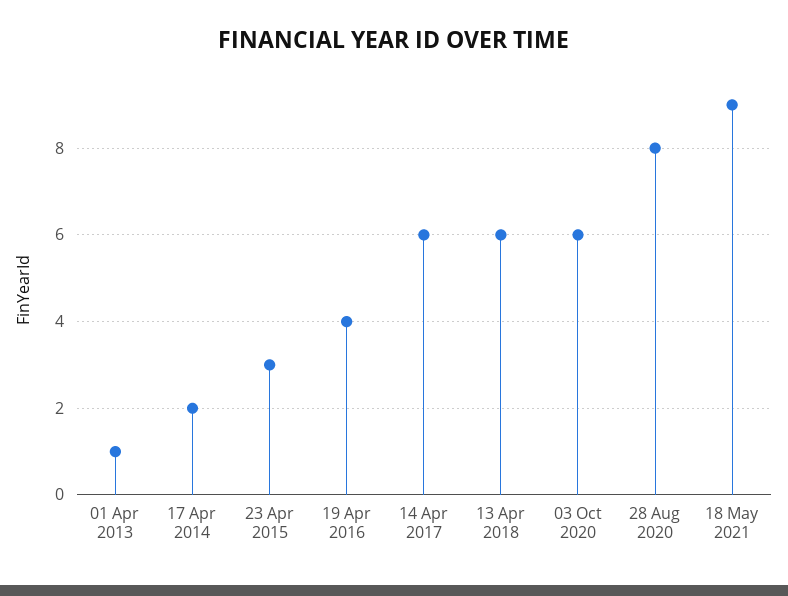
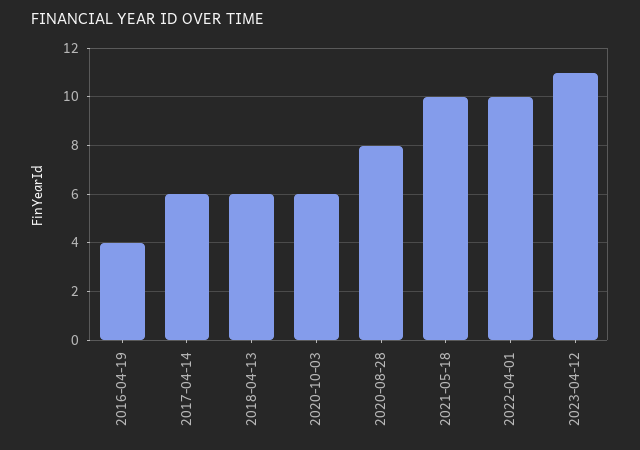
01 Apr 2013: 1 -> none
17 Apr 2014: 2 -> none
23 Apr 2015: 3 -> none
18 May 2021: 9 -> 10
2022-04-01: none -> 10
2023-04-12: none -> 11

